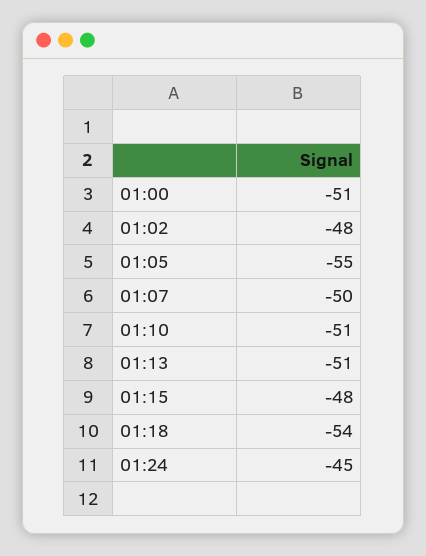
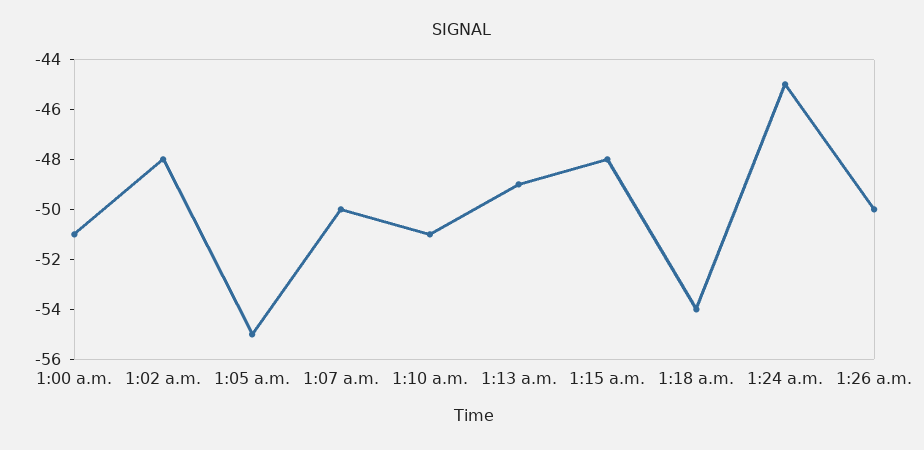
01:13: -51 -> -49
1:26 a.m.: none -> -50

